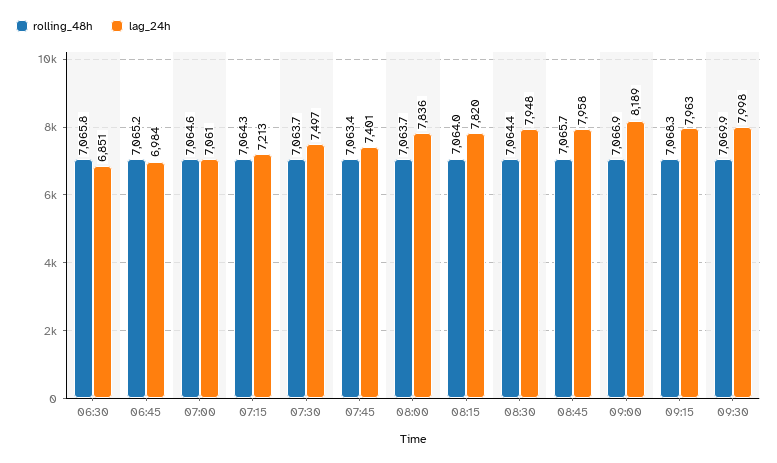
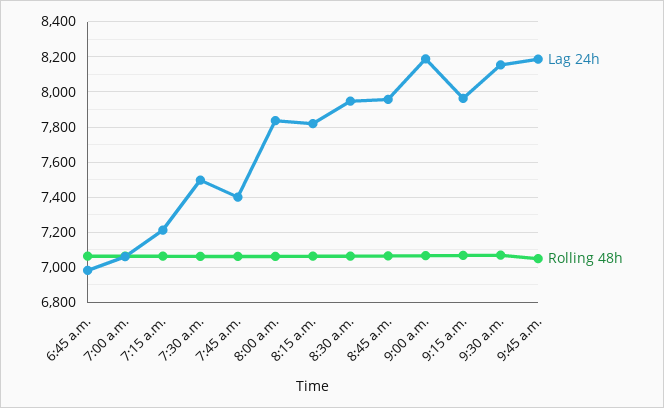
rolling_48h, 06:30: 7065.8 -> none
lag_24h, 06:30: 6851 -> none
lag_24h, 09:30: 7998 -> 8150
lag_24h, 9:45 a.m.: none -> 8200
rolling_48h, 9:45 a.m.: none -> 7050

